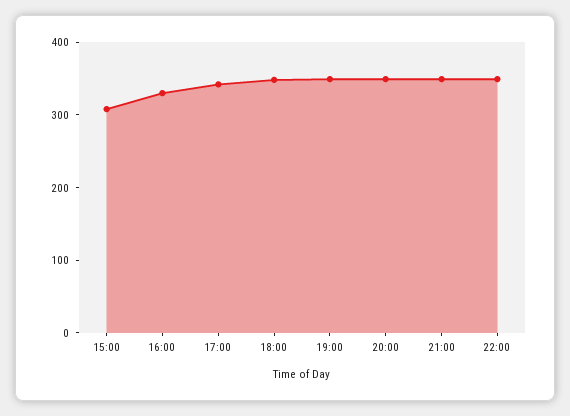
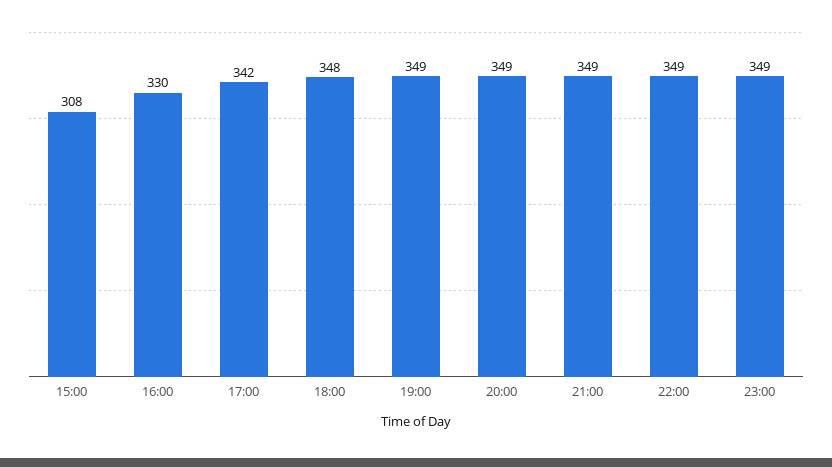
23:00: none -> 349

